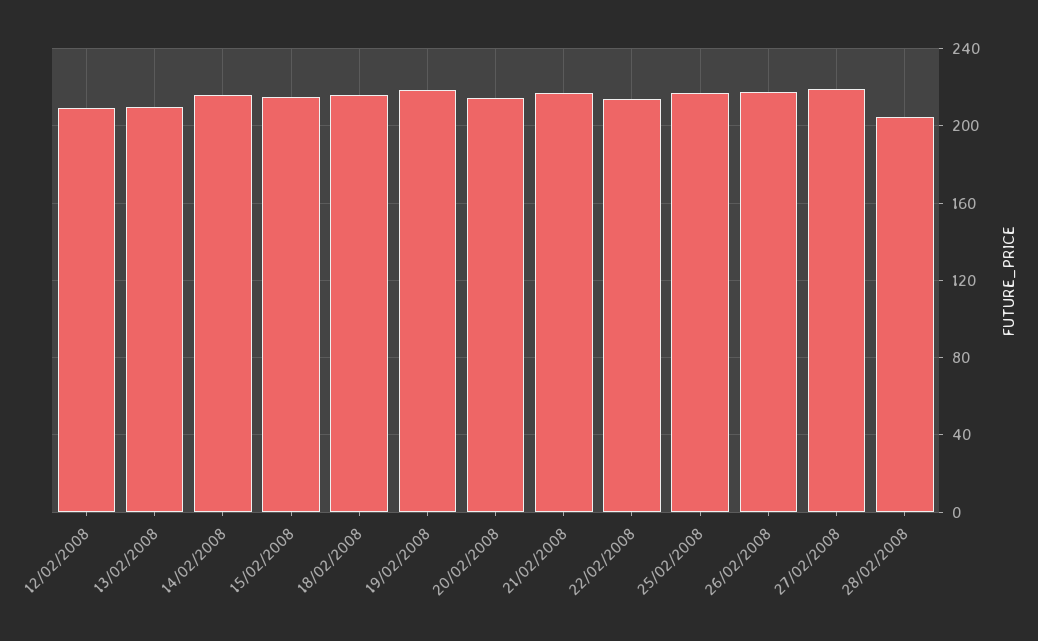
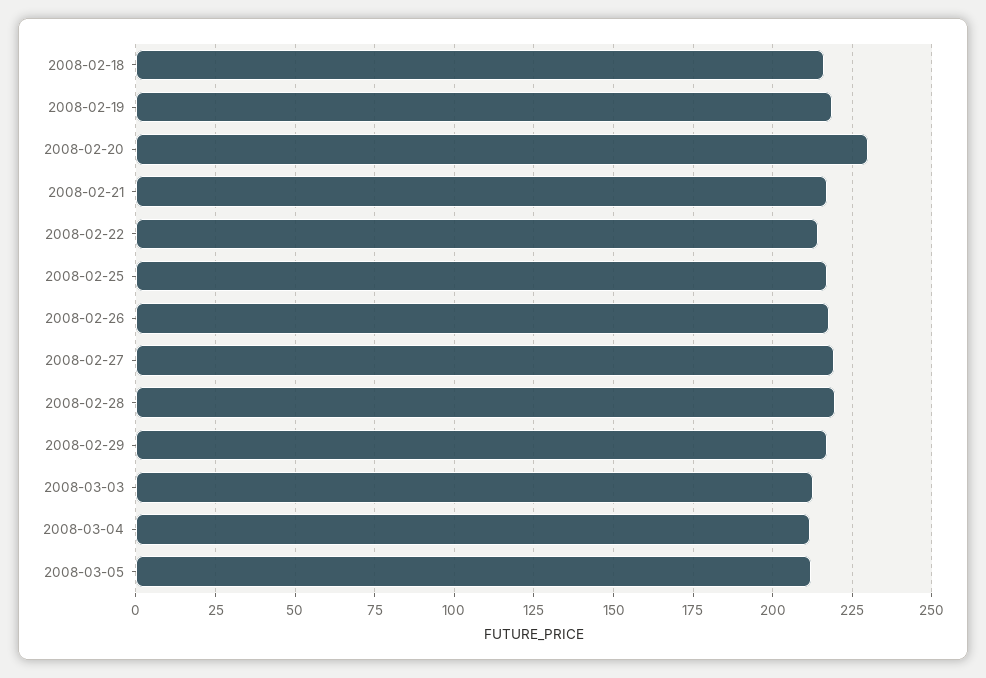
12/02/2008: 210 -> none
13/02/2008: 210 -> none
14/02/2008: 215 -> none
15/02/2008: 215 -> none
20/02/2008: 215 -> 230
28/02/2008: 205 -> 220
2008-02-29: none -> 217.5
2008-03-03: none -> 212.5
2008-03-04: none -> 212.5
2008-03-05: none -> 212.5

